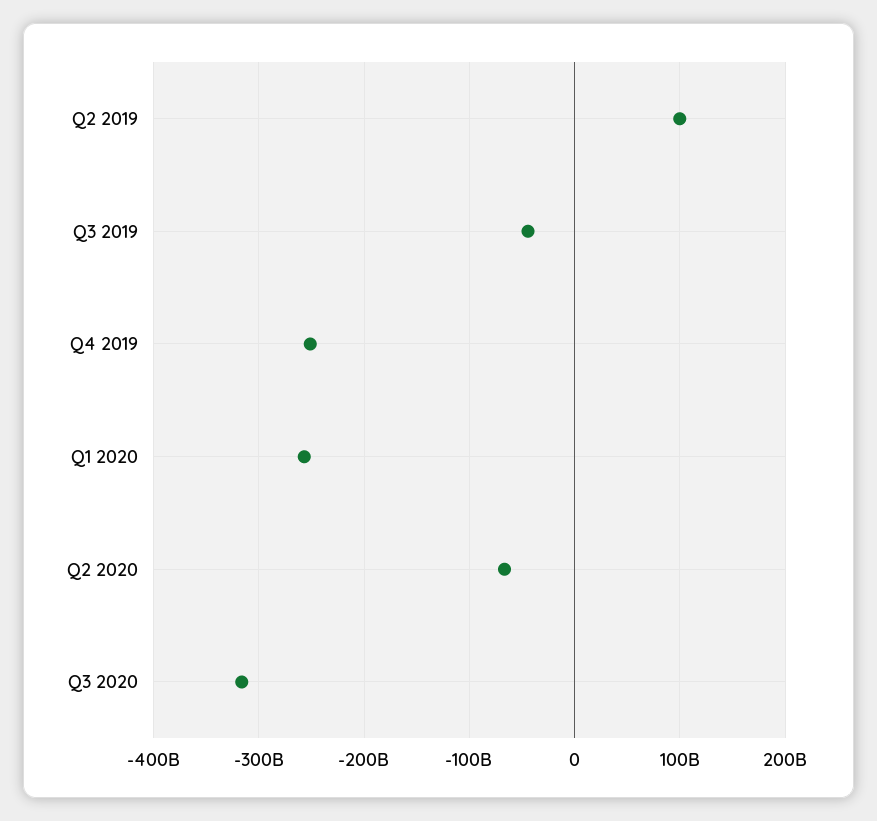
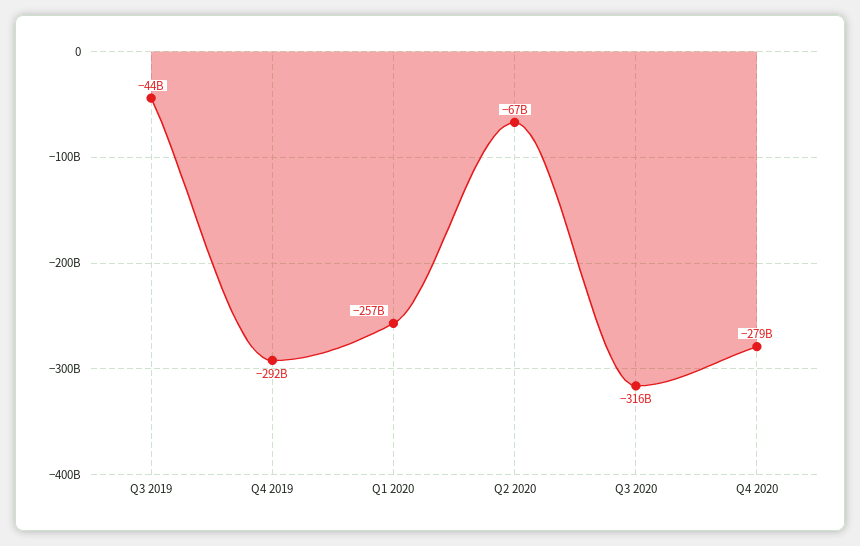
Q2 2019: 100000000000 -> none
Q4 2019: -250000000000 -> -292000000000
Q4 2020: none -> -279000000000

